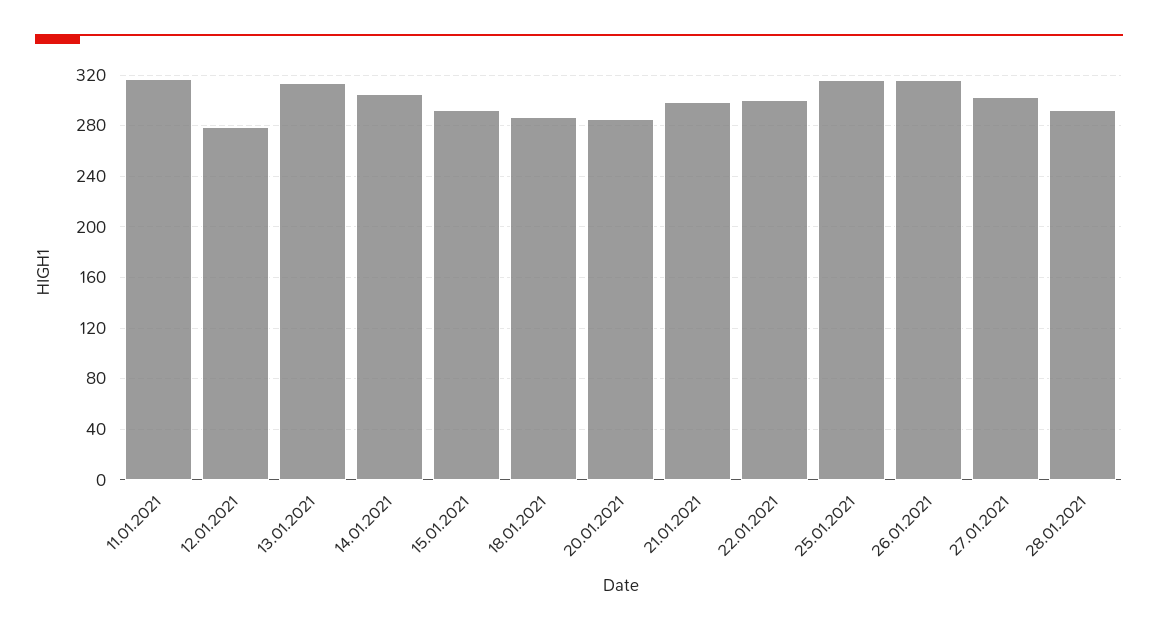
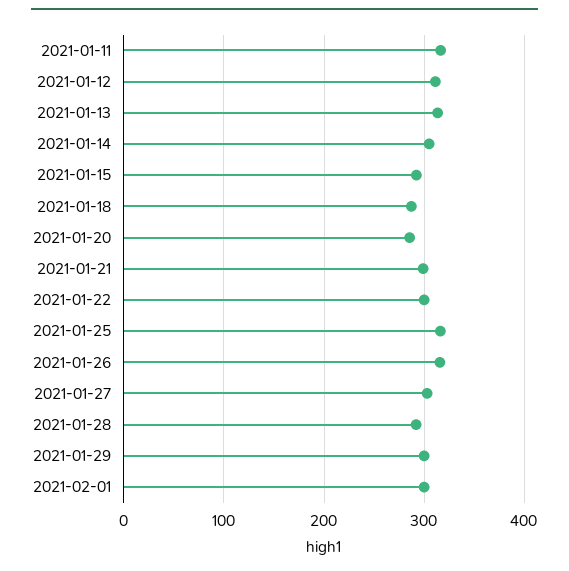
12.01.2021: 280 -> 310
2021-01-29: none -> 300
2021-02-01: none -> 300

